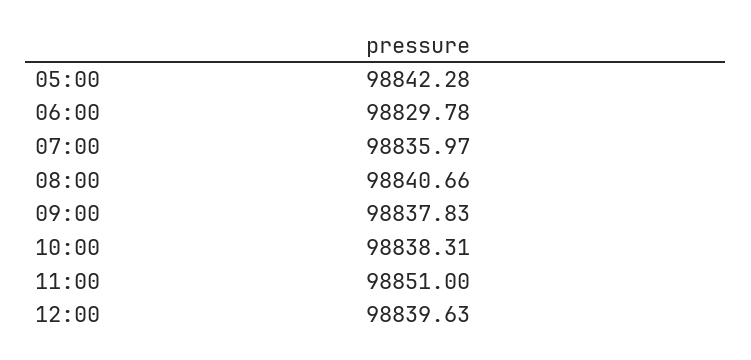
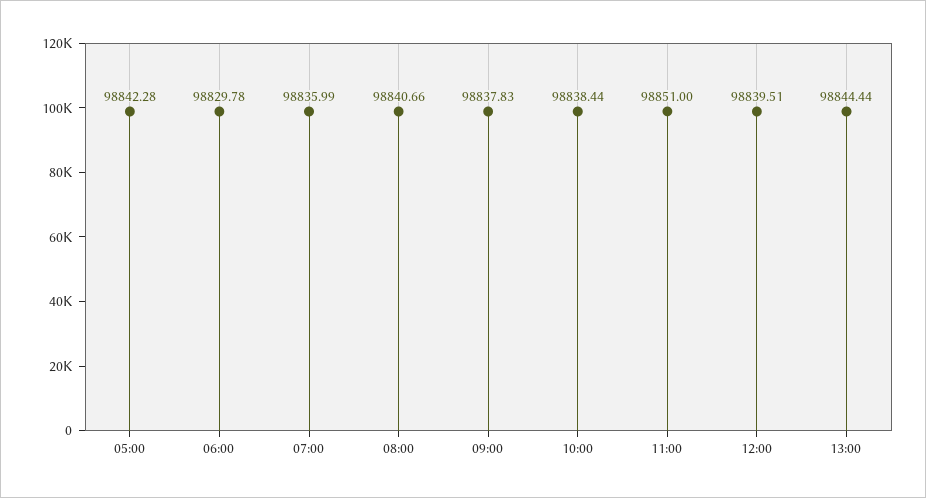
07:00: 98835.97 -> 98835.99
10:00: 98838.31 -> 98838.44
12:00: 98839.63 -> 98839.51
13:00: none -> 98844.44

